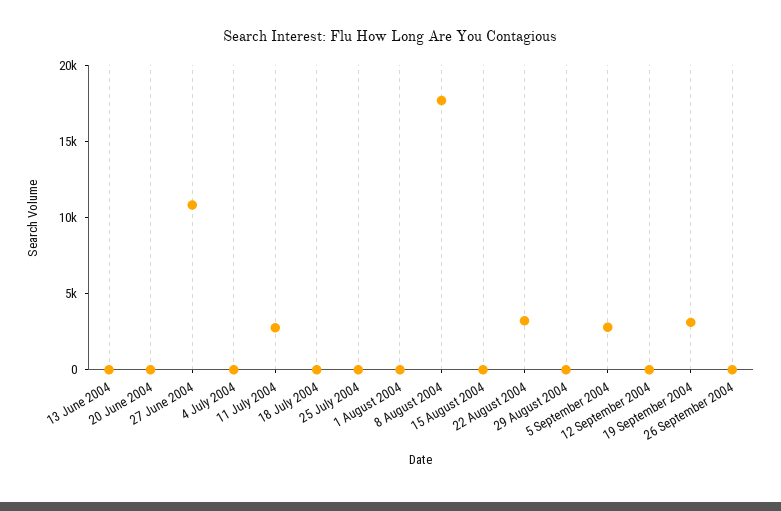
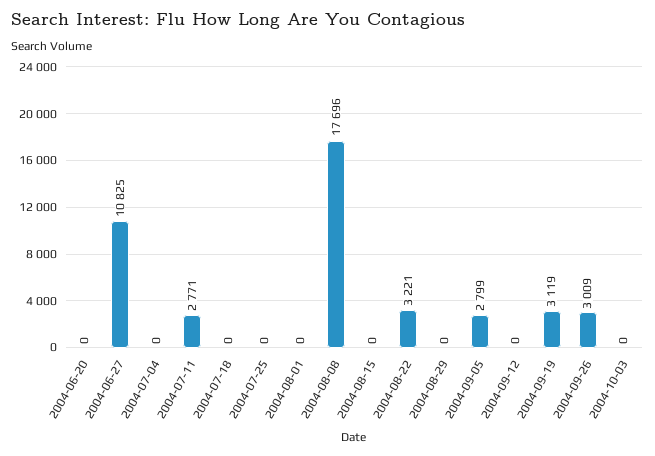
13 June 2004: 0 -> none
26 September 2004: 0 -> 3009
2004-10-03: none -> 0

